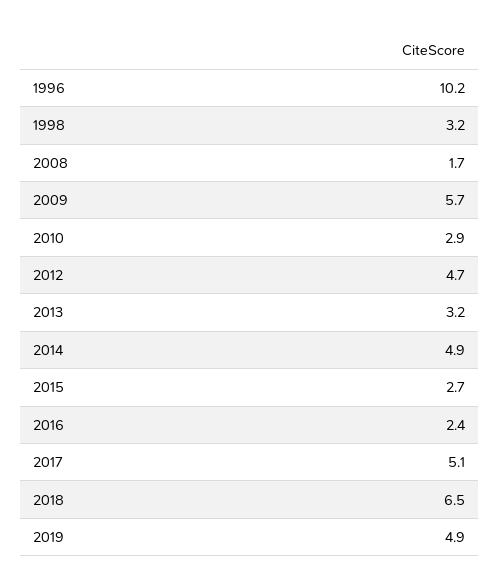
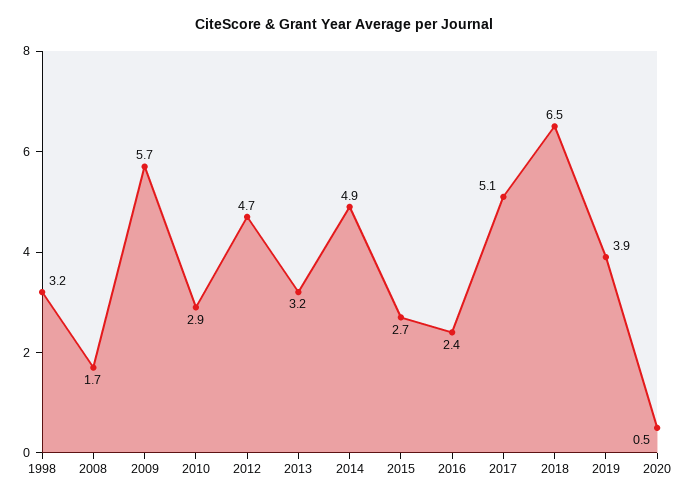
1996: 10.2 -> none
2019: 4.9 -> 3.9
2020: none -> 0.5

